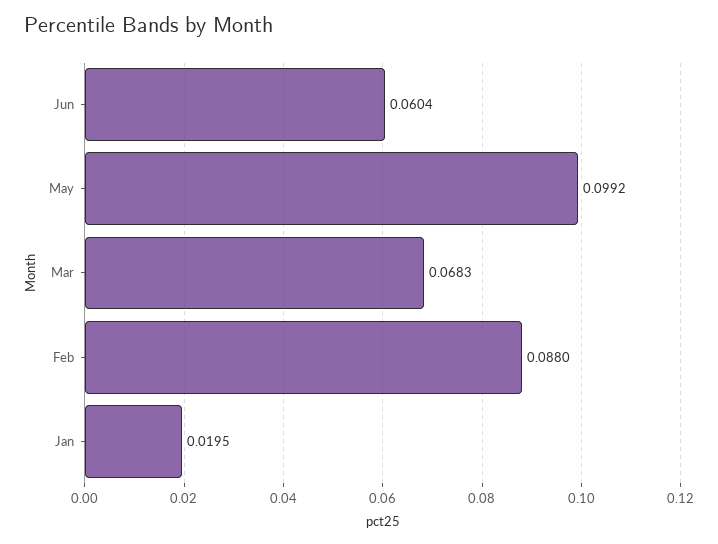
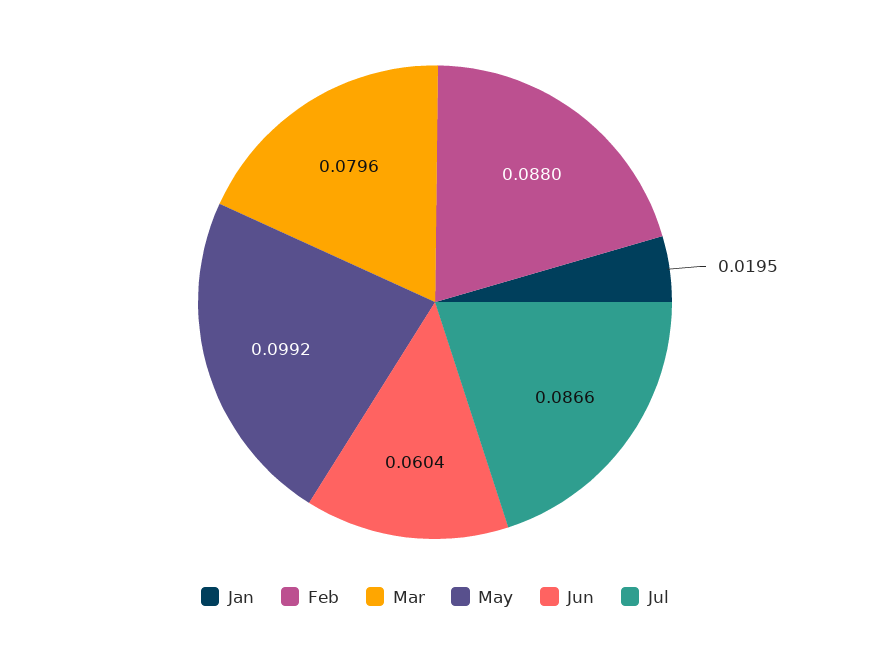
Mar: 0.0683 -> 0.0796
Jul: none -> 0.0866

